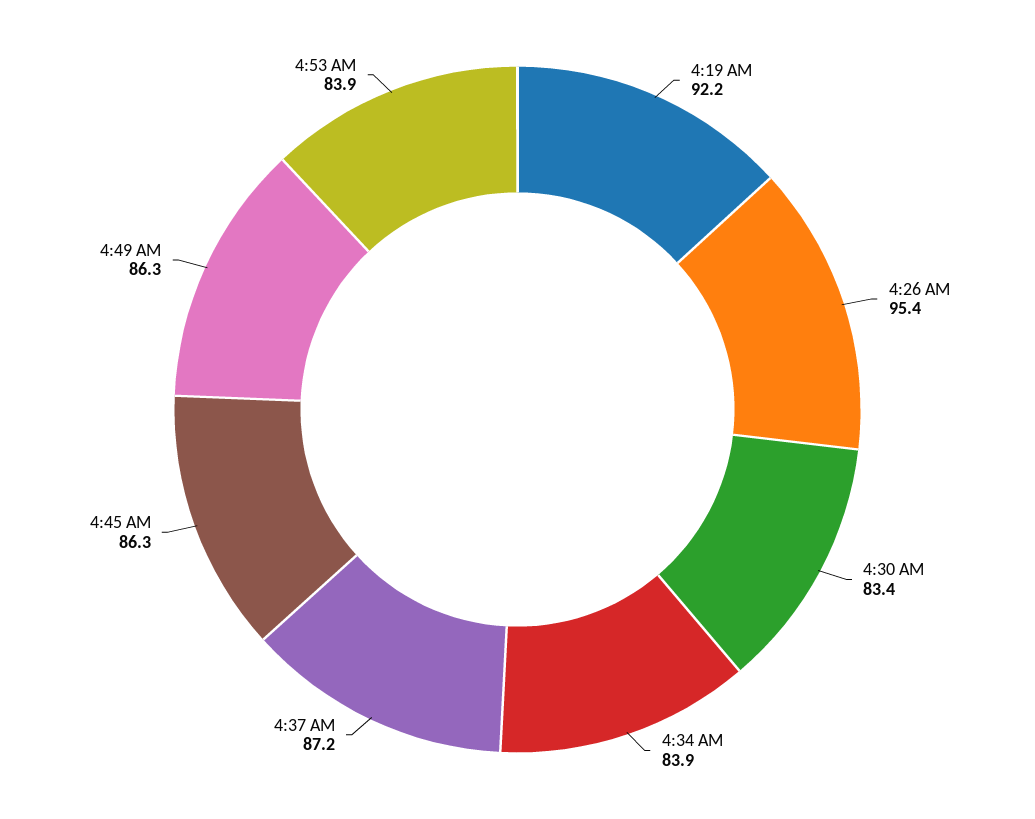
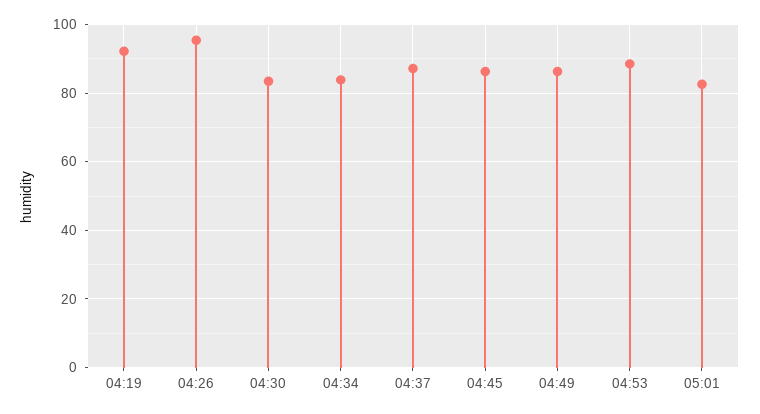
4:53 AM: 83.9 -> 88
05:01: none -> 82

